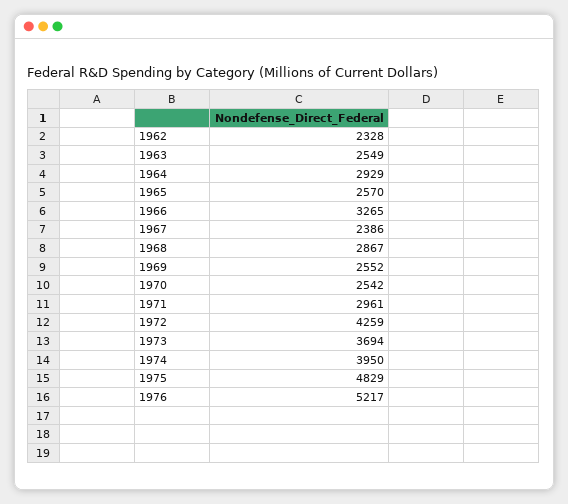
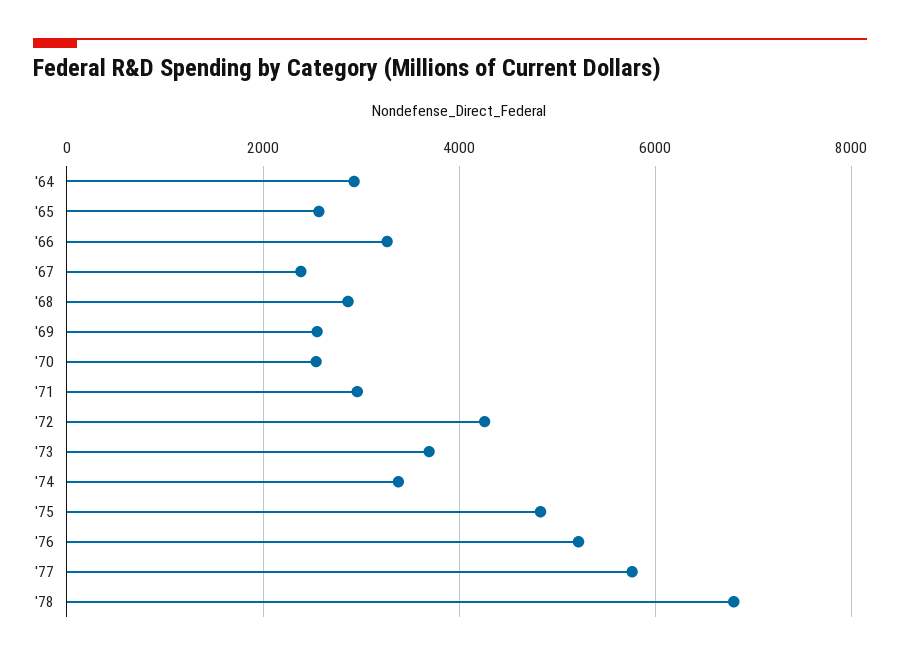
1962: 2328 -> none
1963: 2549 -> none
1974: 3950 -> 3400
'77: none -> 5800
'78: none -> 6800

